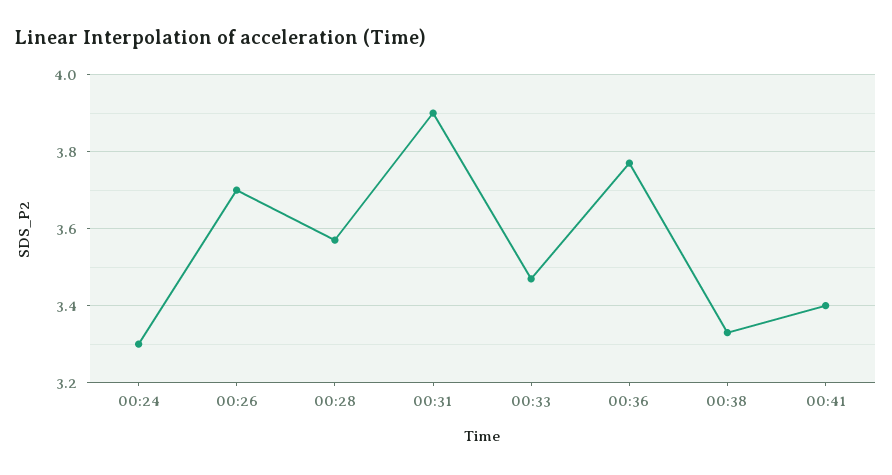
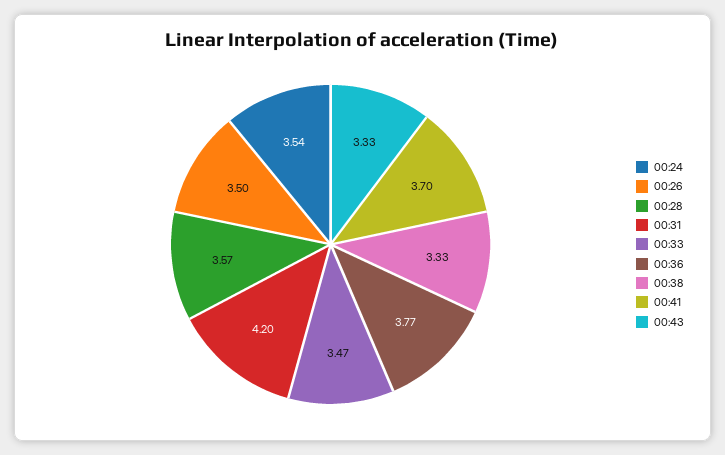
00:24: 3.3 -> 3.54
00:26: 3.7 -> 3.5
00:31: 3.9 -> 4.2
00:41: 3.4 -> 3.7
00:43: none -> 3.33

